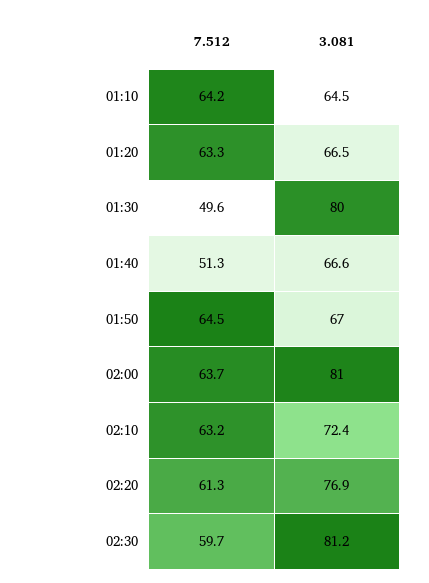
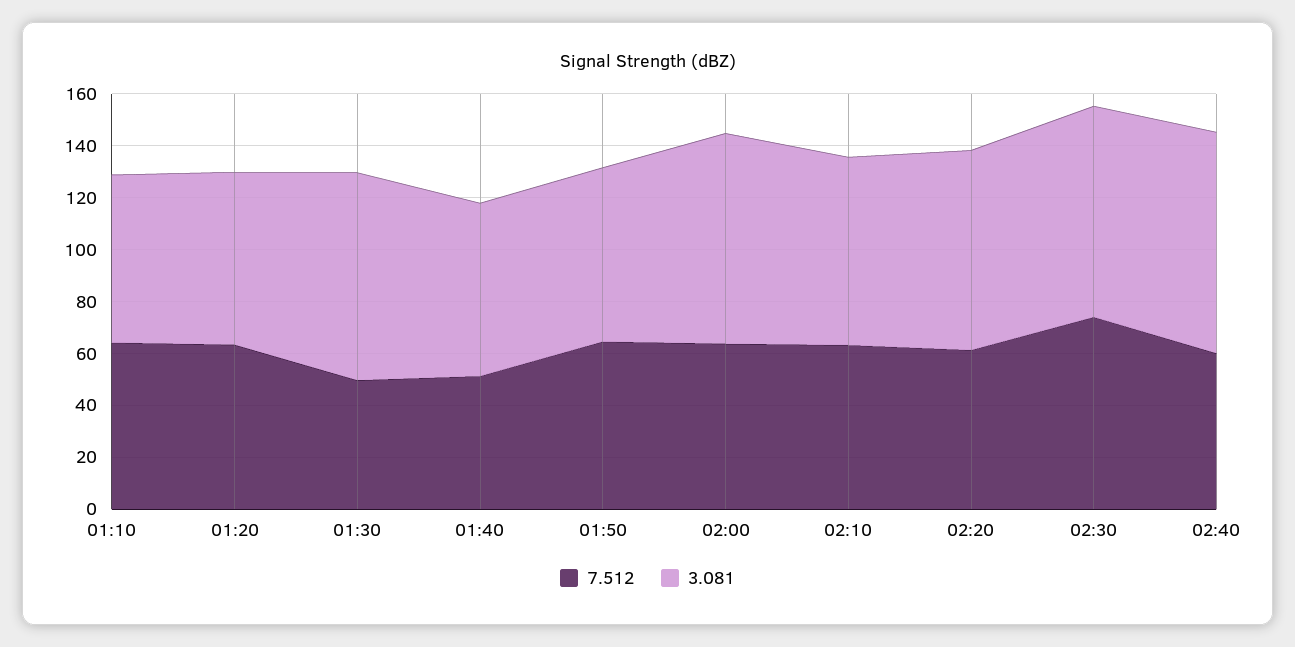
7.512, 02:30: 59.7 -> 75
7.512, 02:40: none -> 60
3.081, 02:40: none -> 85

